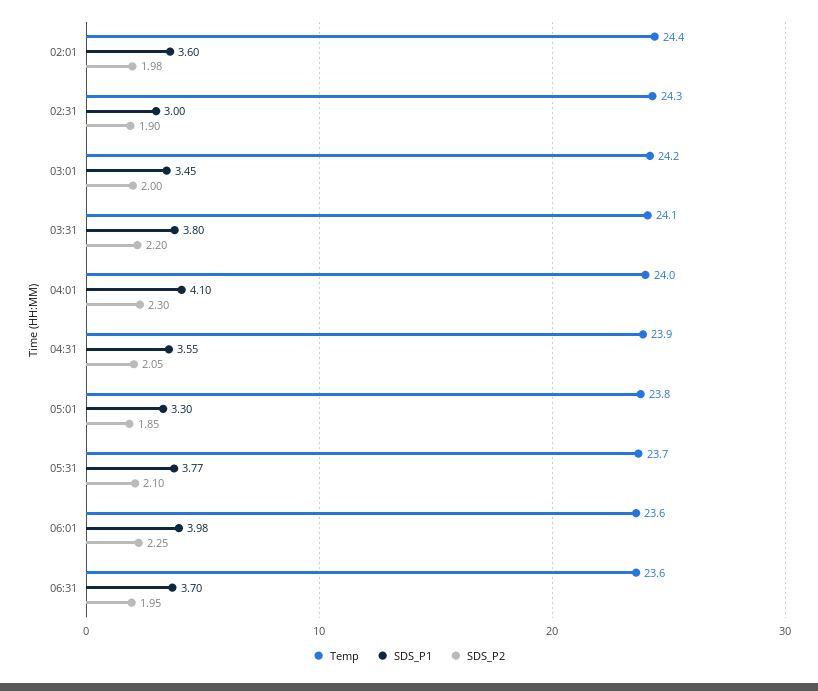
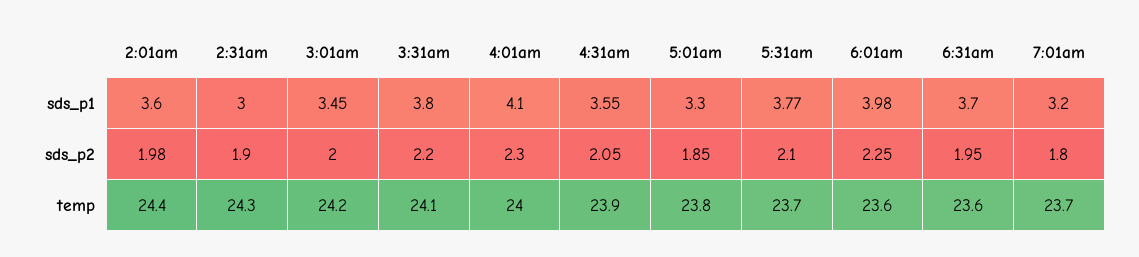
SDS_P1, 7:01am: none -> 3.2
SDS_P2, 7:01am: none -> 1.8
Temp, 7:01am: none -> 23.7

